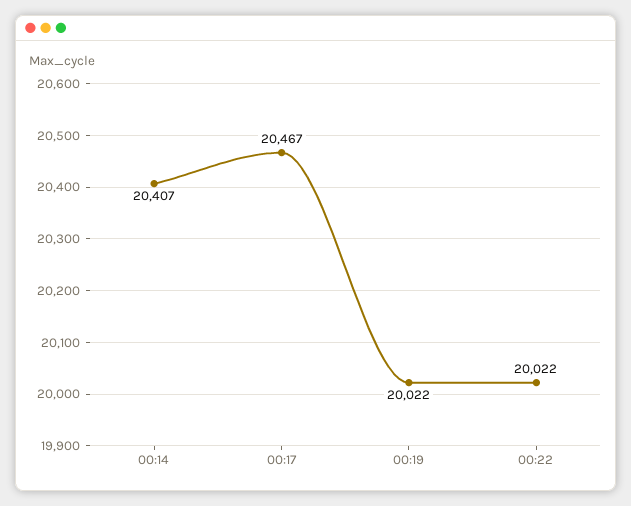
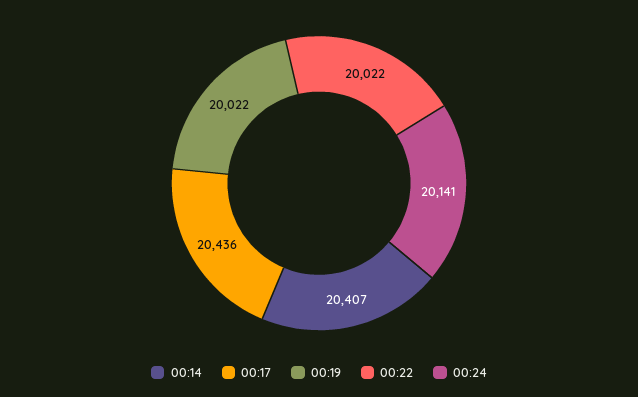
00:17: 20467 -> 20436
00:24: none -> 20141

